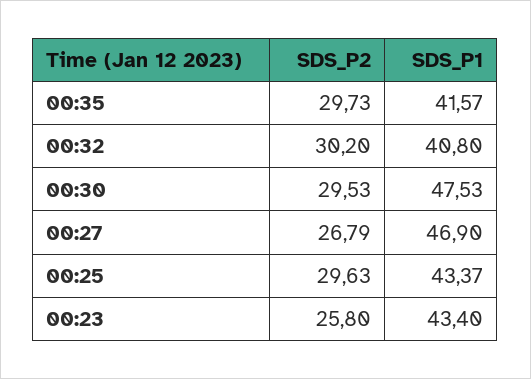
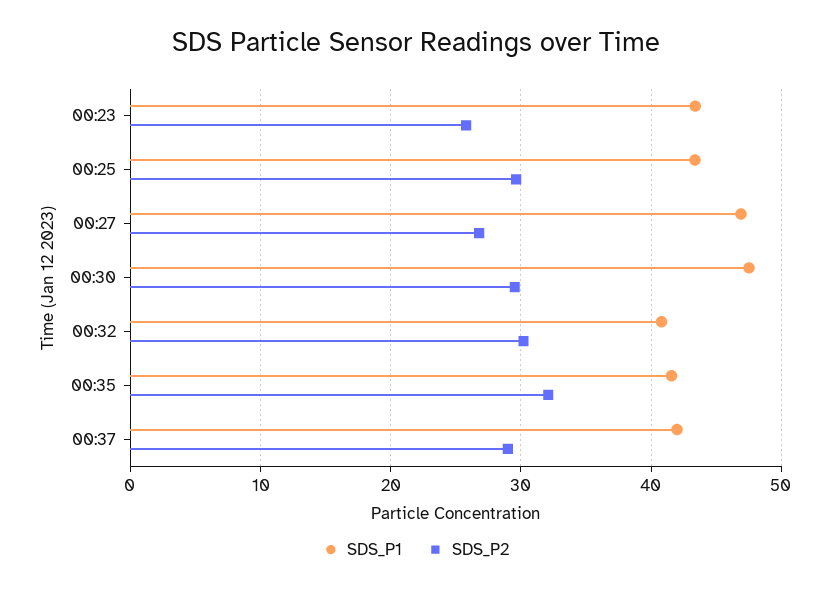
SDS_P2, 00:35: 29.73 -> 32
SDS_P1, 00:37: none -> 42
SDS_P2, 00:37: none -> 29

